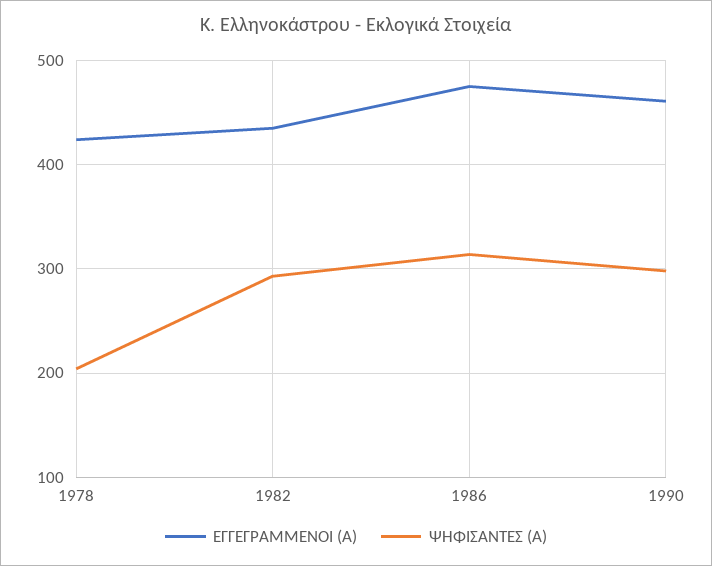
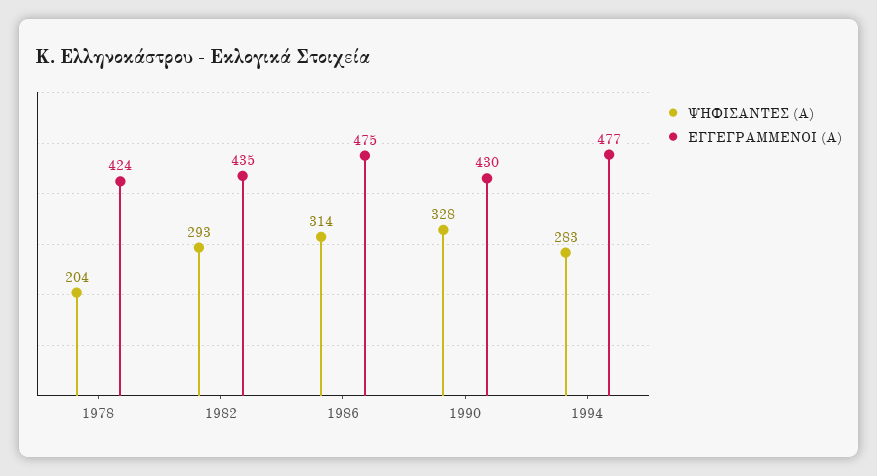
ΕΓΓΕΓΡΑΜΜΕΝΟΙ (Α), 1990: 460 -> 430
ΨΗΦΙΣΑΝΤΕΣ (Α), 1990: 300 -> 328
ΨΗΦΙΣΑΝΤΕΣ (Α), 1994: none -> 283
ΕΓΓΕΓΡΑΜΜΕΝΟΙ (Α), 1994: none -> 477

